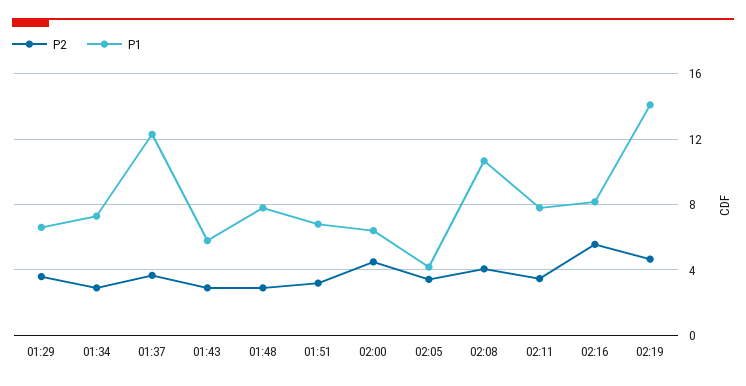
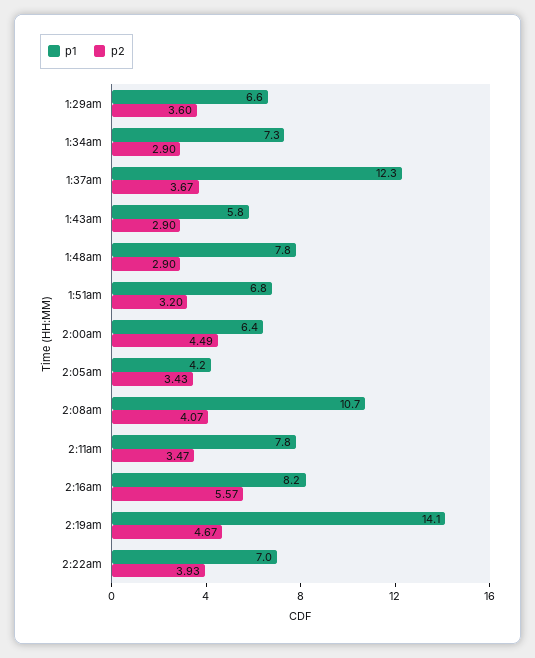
P1, 2:22am: none -> 7
P2, 2:22am: none -> 3.93

